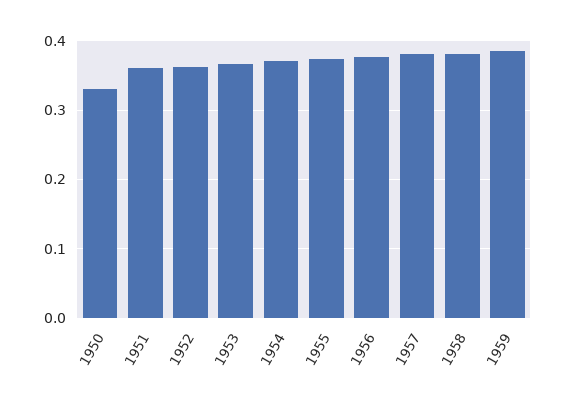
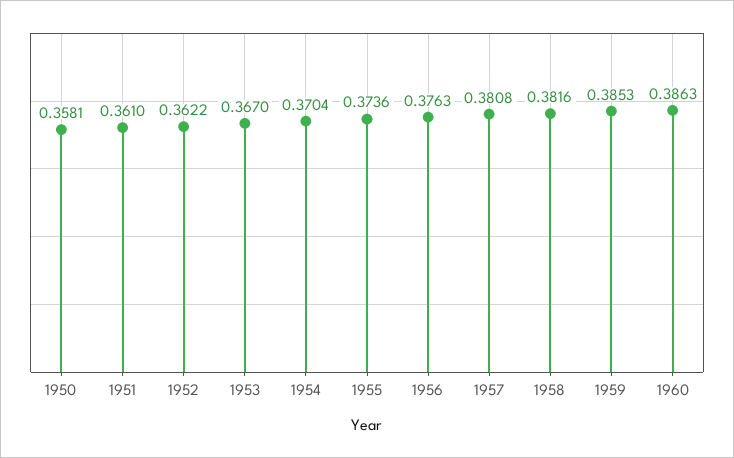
1950: 0.33 -> 0.3581
1960: none -> 0.3863

